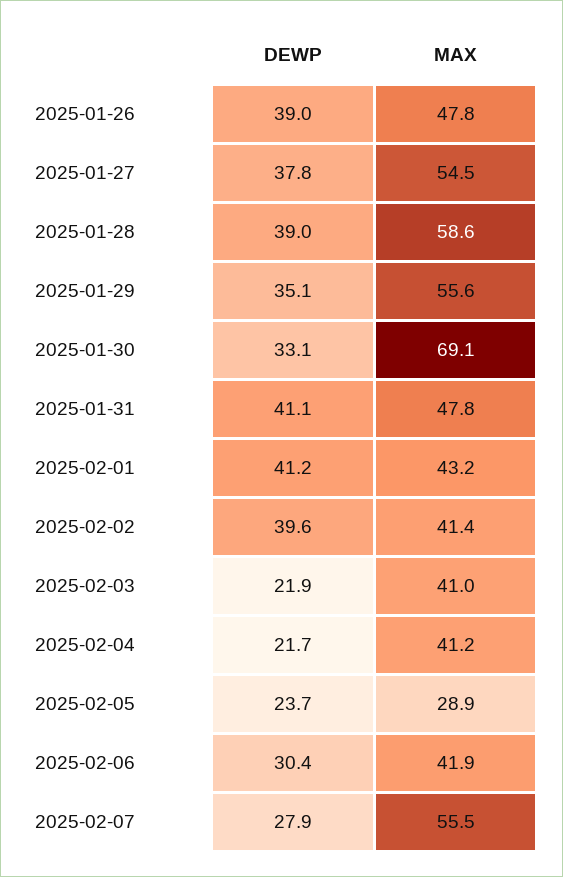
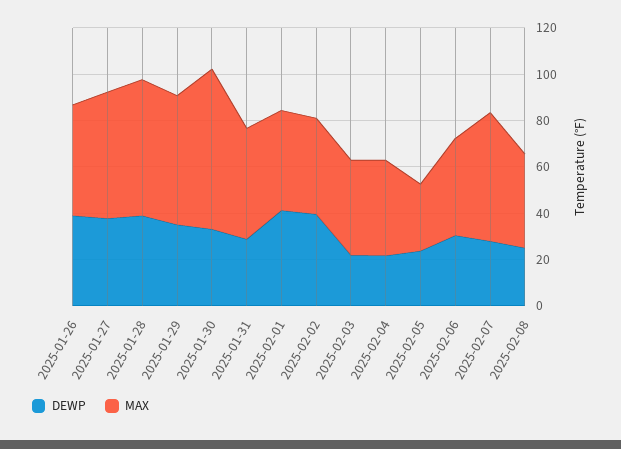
DEWP, 2025-01-31: 41.1 -> 30
DEWP, 2025-02-08: none -> 25
MAX, 2025-02-08: none -> 40

